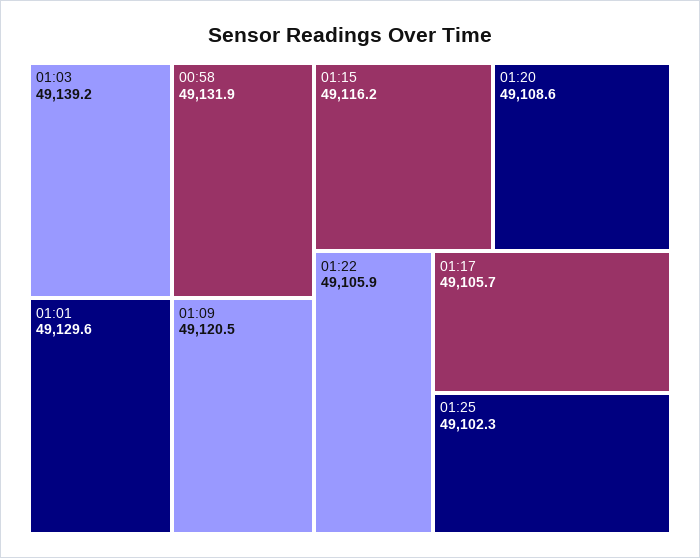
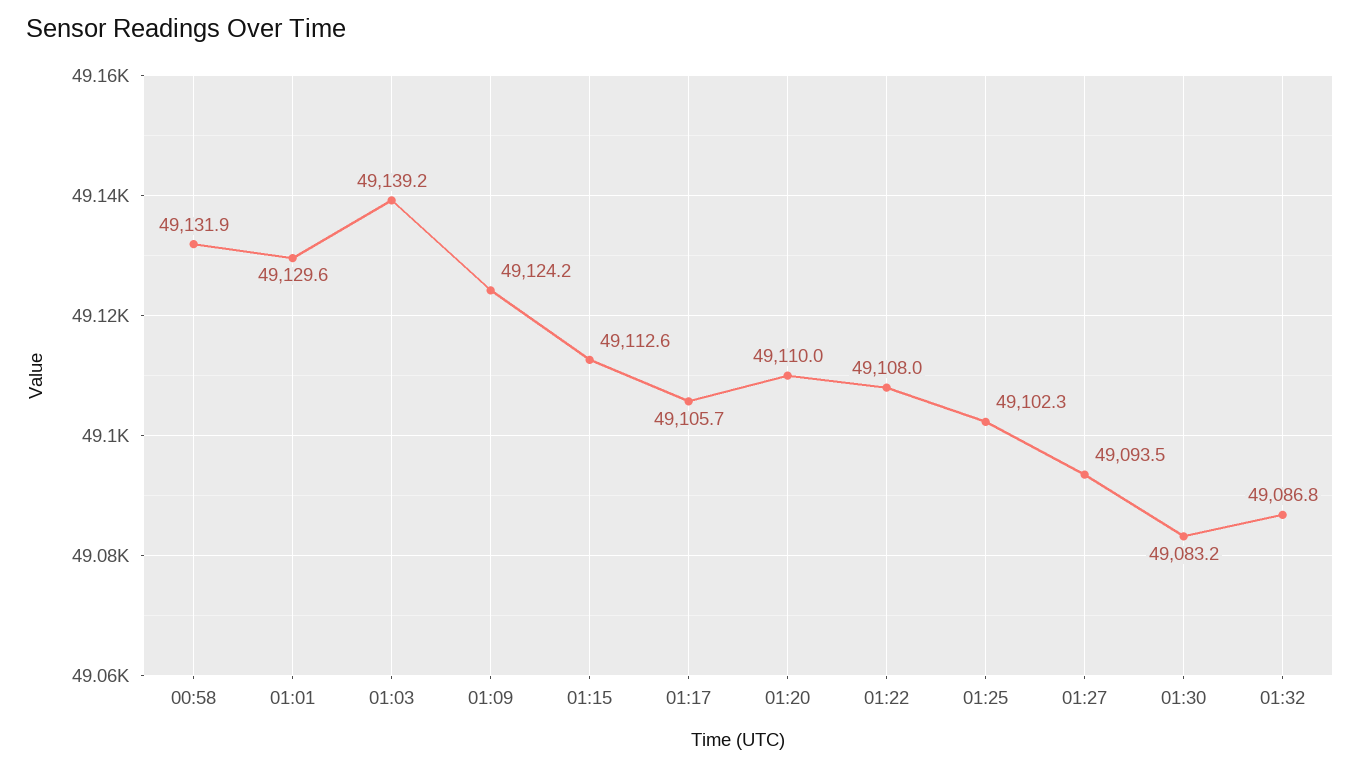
01:09: 49120.5 -> 49124.2
01:15: 49116.2 -> 49112.6
01:20: 49108.6 -> 49110
01:22: 49105.9 -> 49108
01:27: none -> 49093.5
01:30: none -> 49083.2
01:32: none -> 49086.8

